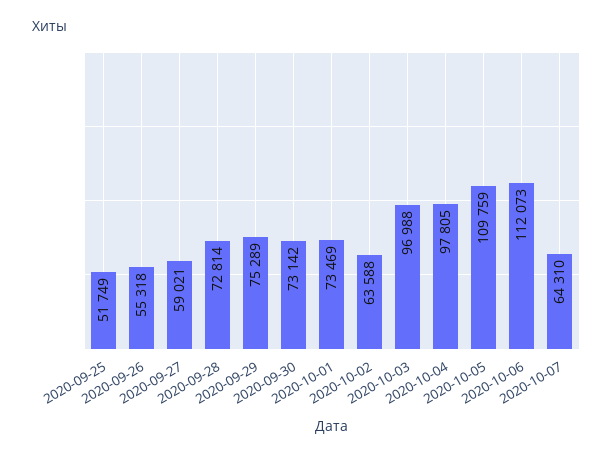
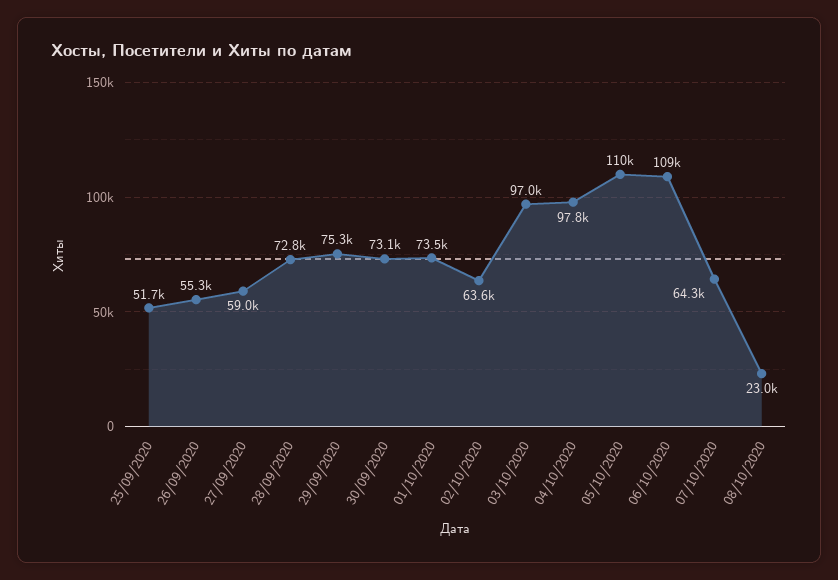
2020-10-06: 112073 -> 109000
08/10/2020: none -> 23000

